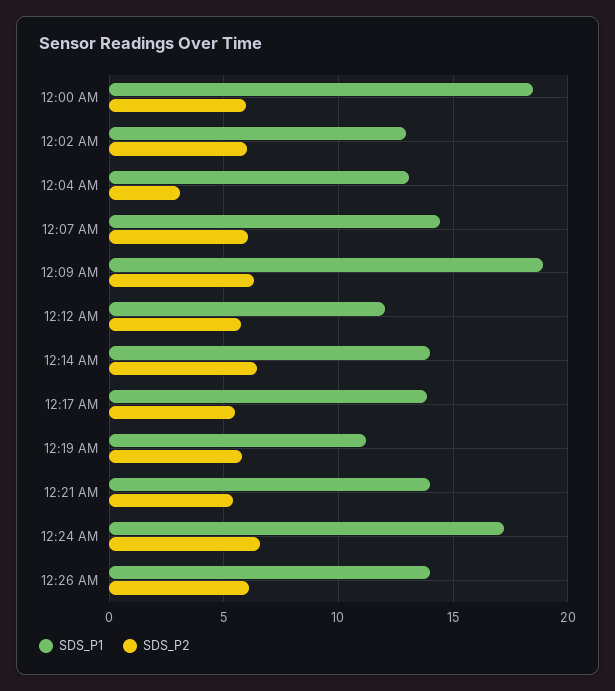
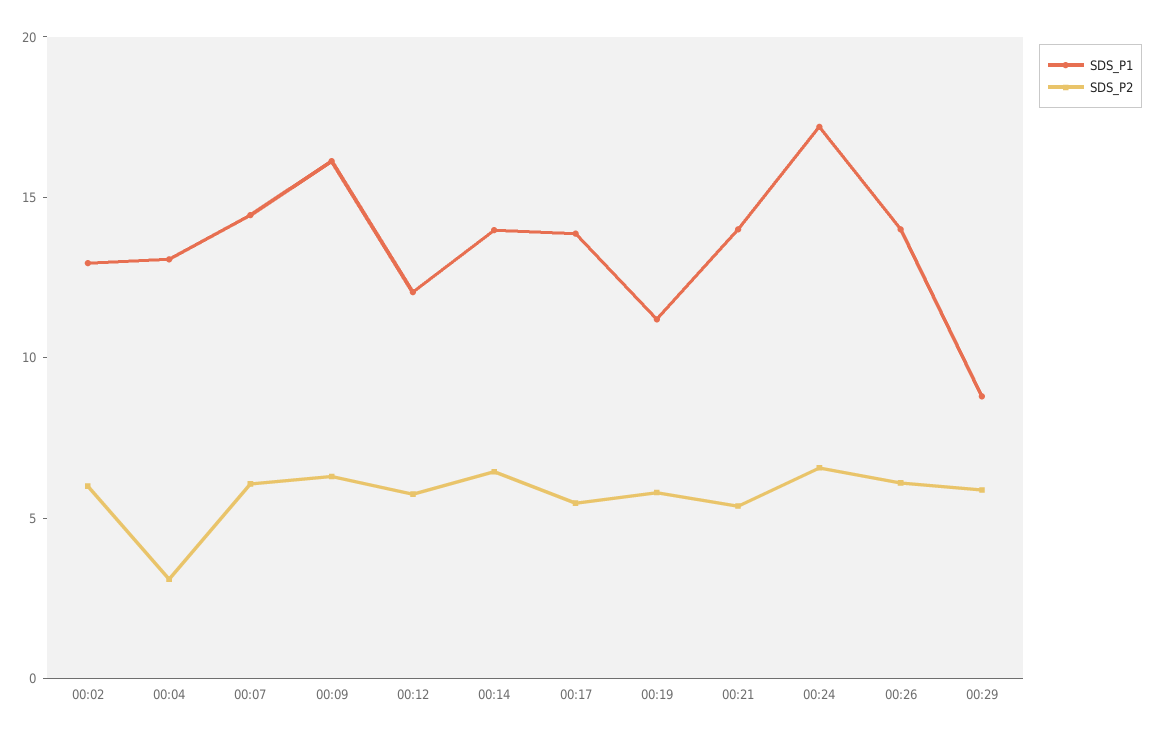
SDS_P1, 12:00 AM: 18.5 -> none
SDS_P2, 12:00 AM: 6 -> none
SDS_P1, 12:09 AM: 19 -> 16
SDS_P1, 00:29: none -> 9
SDS_P2, 00:29: none -> 6

